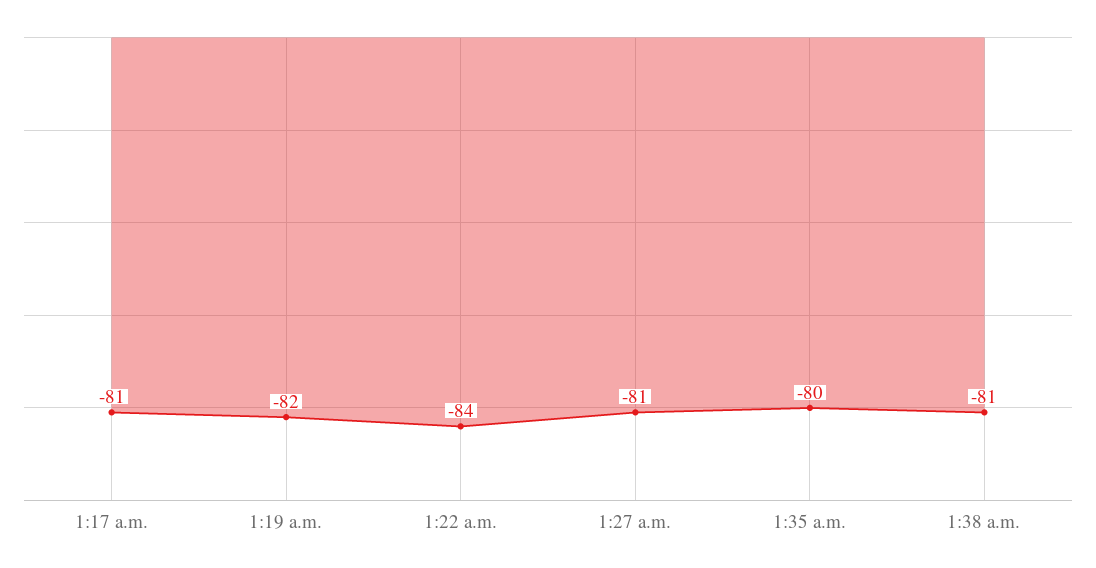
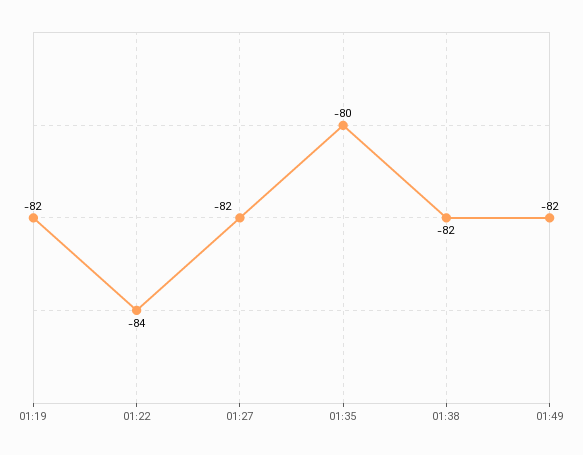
1:17 a.m.: -81 -> none
1:27 a.m.: -81 -> -82
1:38 a.m.: -81 -> -82
01:49: none -> -82

